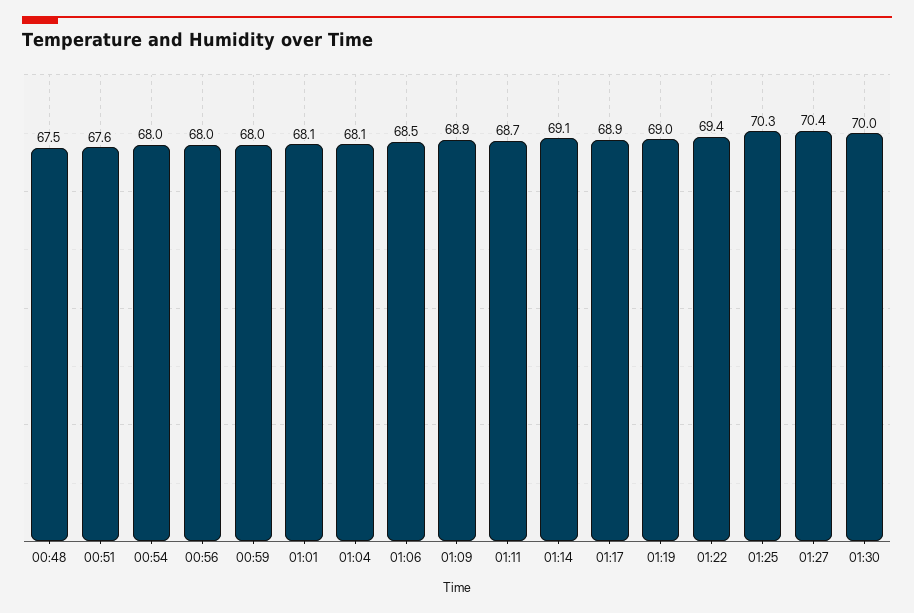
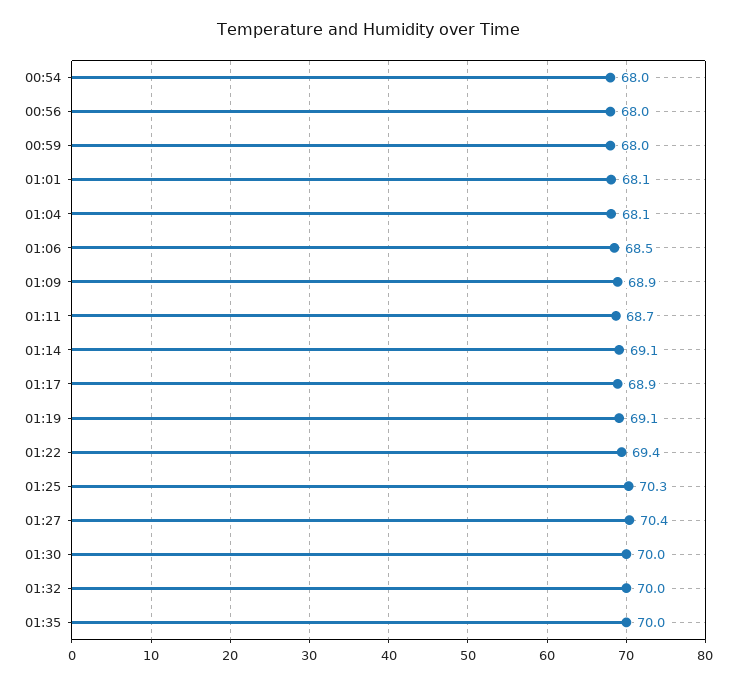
00:48: 67.5 -> none
00:51: 67.6 -> none
01:19: 69 -> 69.1
01:32: none -> 70
01:35: none -> 70

